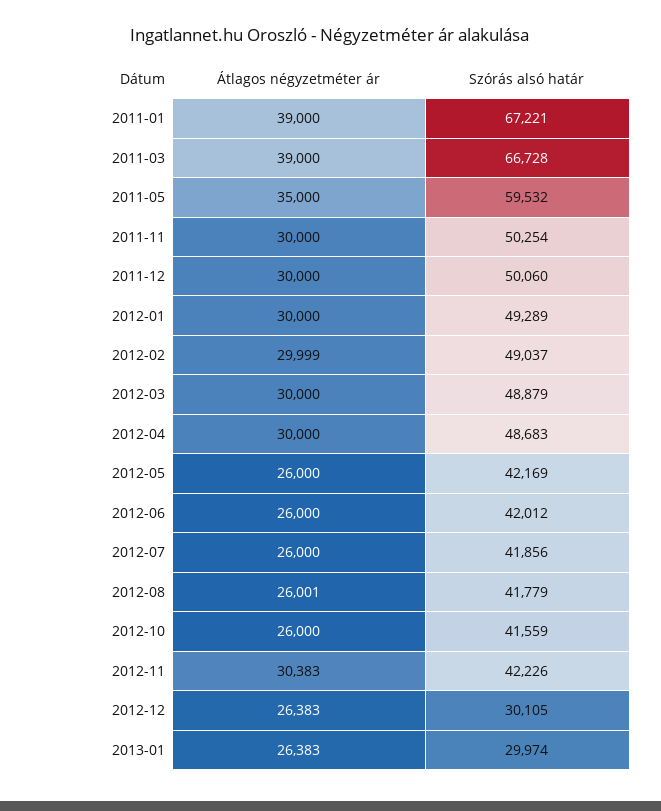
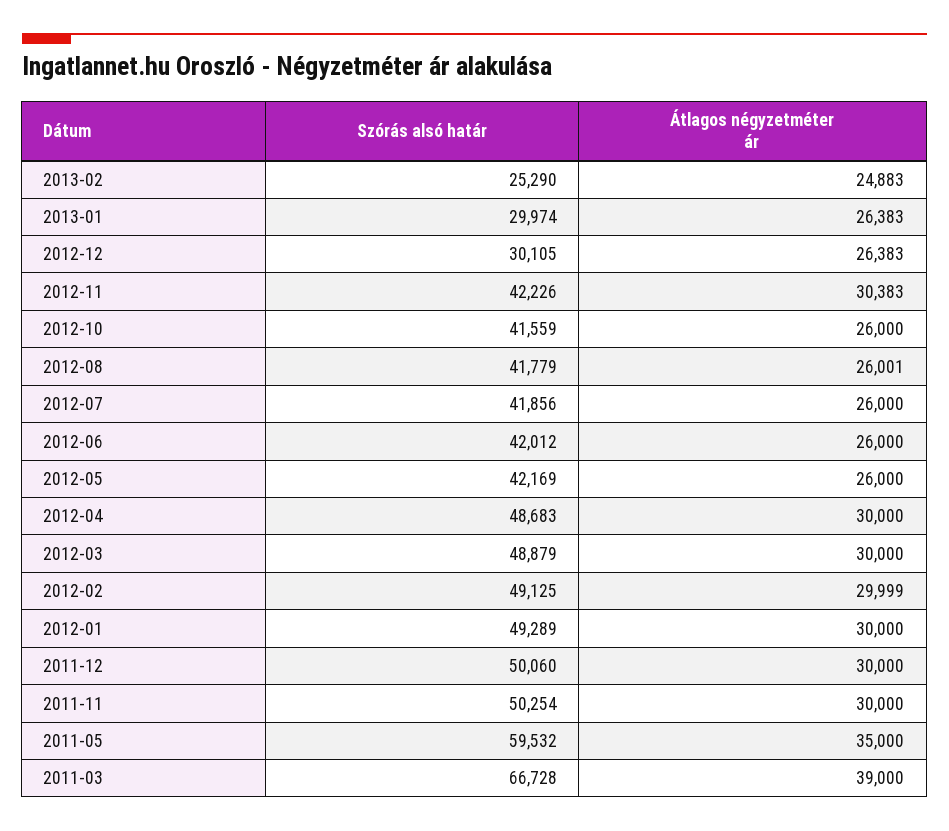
Átlagos négyzetméter ár, 2011-01: 39000 -> none
Szórás alsó határ, 2011-01: 67221 -> none
Szórás alsó határ, 2012-02: 49037 -> 49125
Szórás alsó határ, 2013-02: none -> 25290
Átlagos négyzetméter ár, 2013-02: none -> 24883

